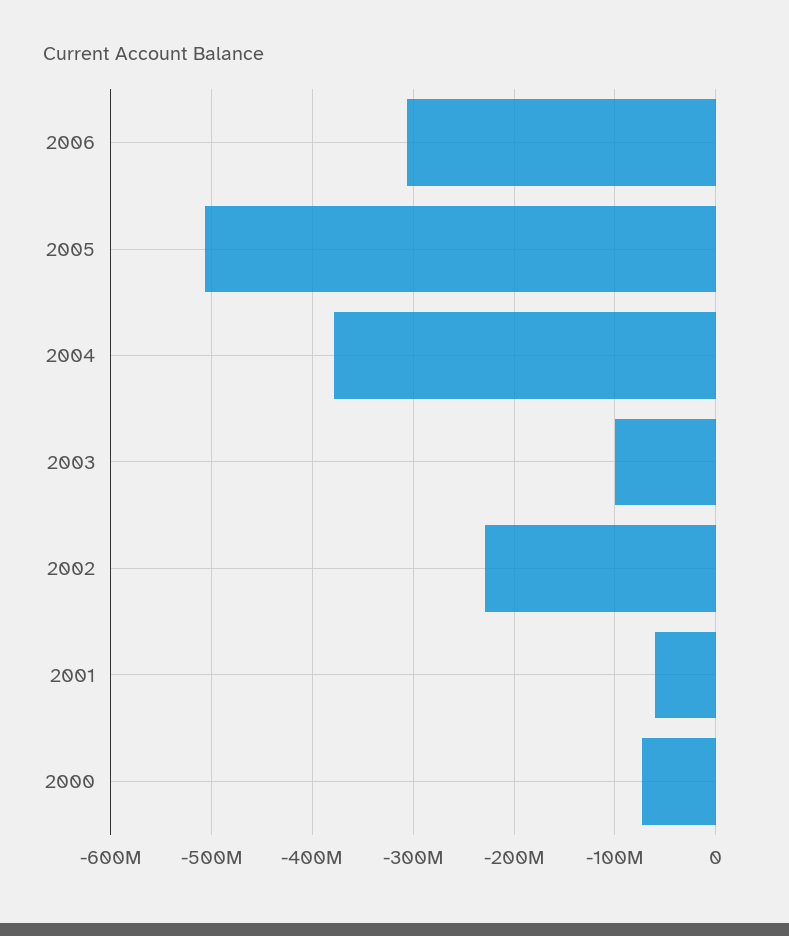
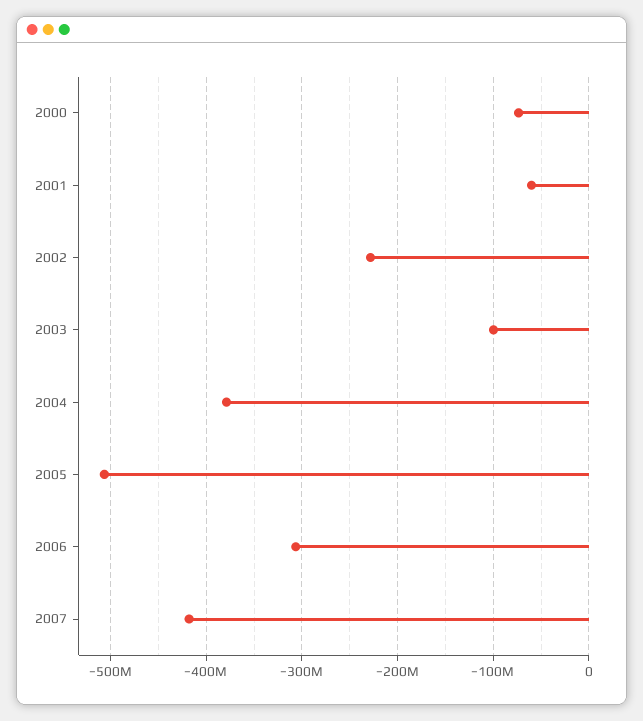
2007: none -> -420000000

